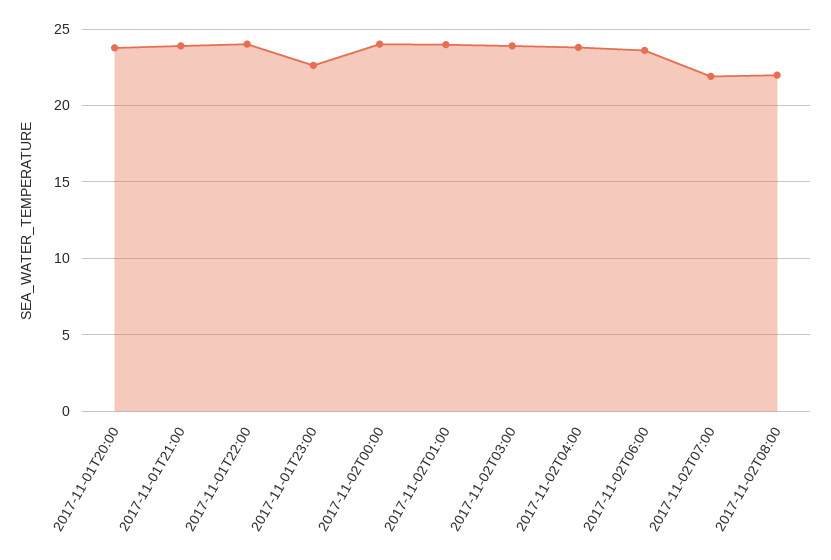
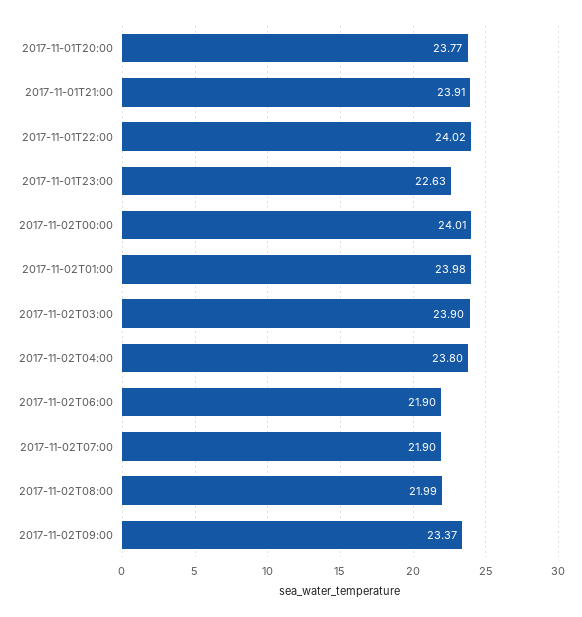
2017-11-02T06:00: 23.5 -> 21.9
2017-11-02T09:00: none -> 23.37

